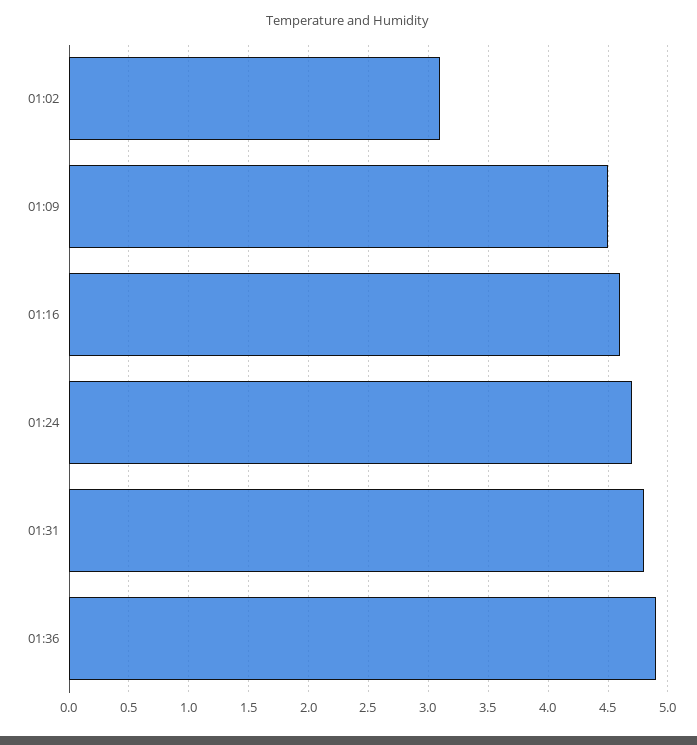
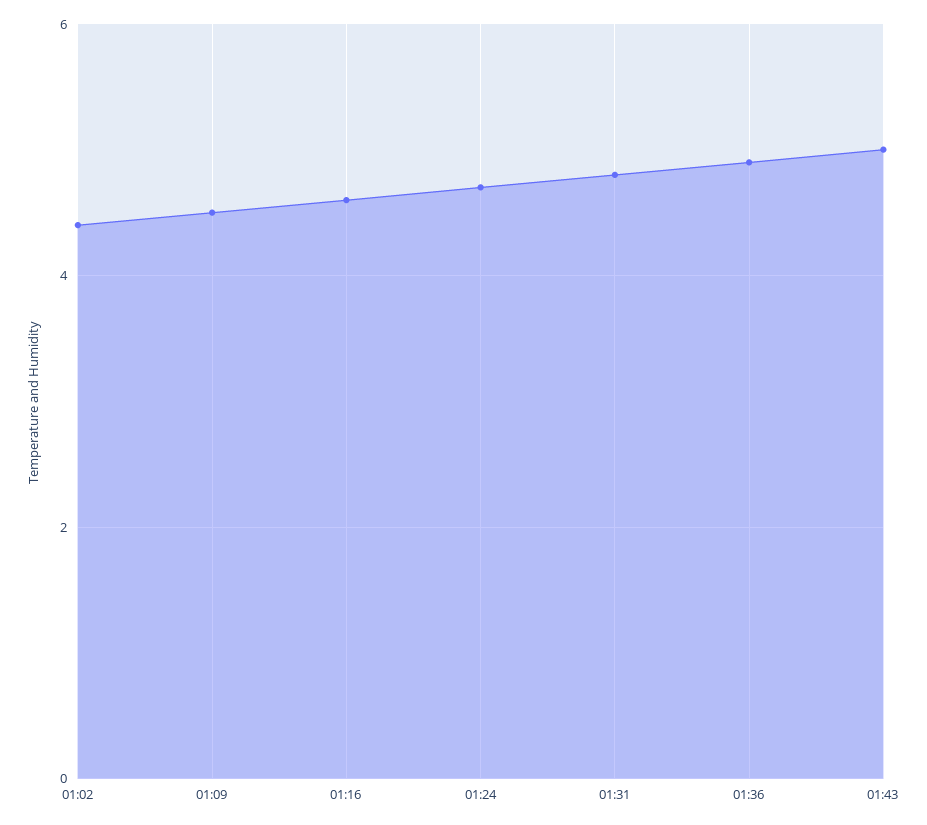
01:02: 3.1 -> 4.5
01:43: none -> 5

